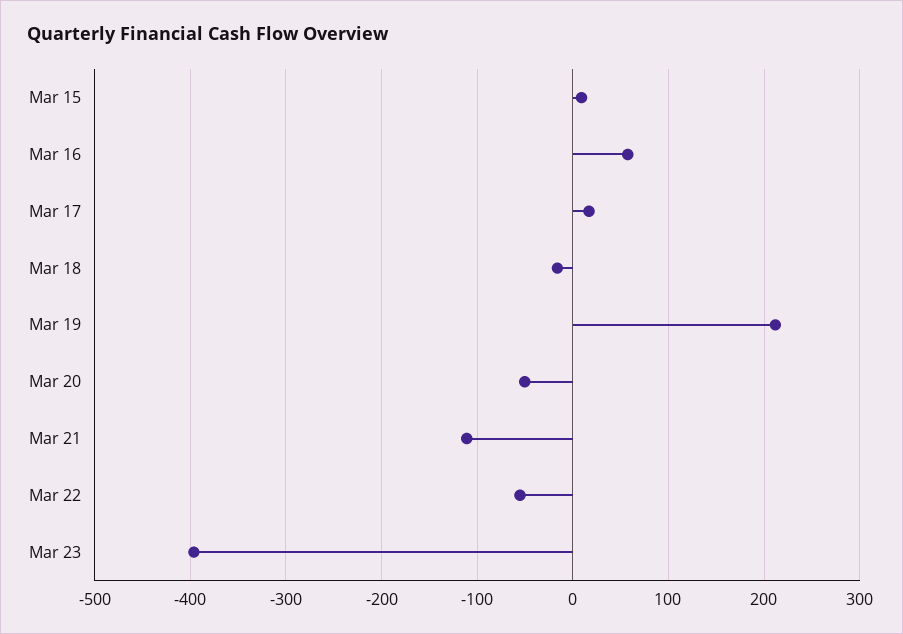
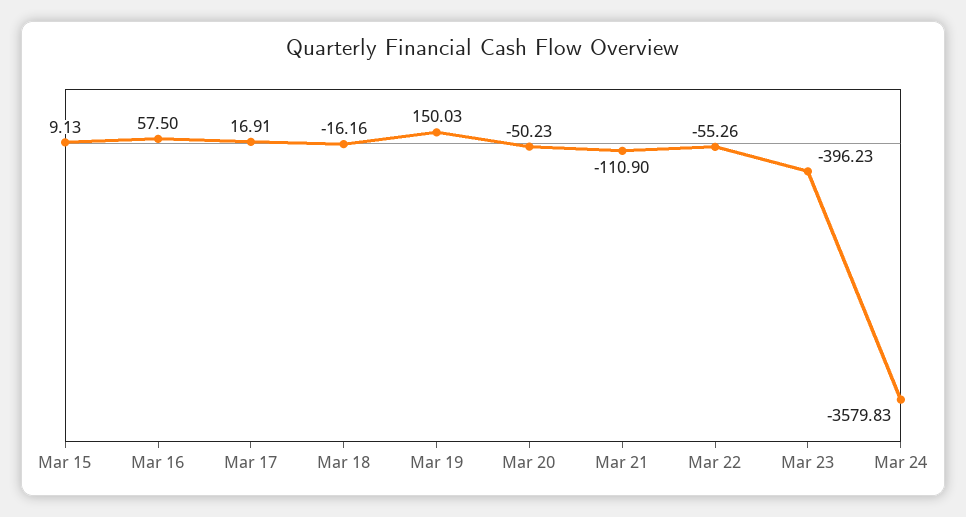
Mar 19: 210 -> 150.03
Mar 24: none -> -3579.83

